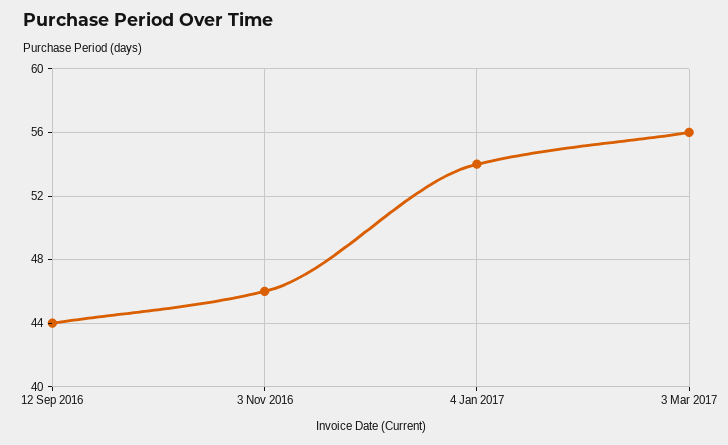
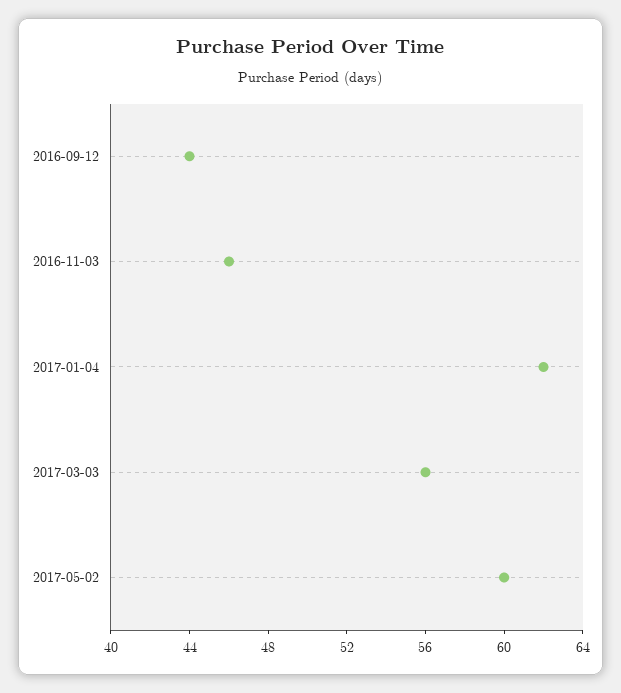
4 Jan 2017: 54 -> 62
2017-05-02: none -> 60

